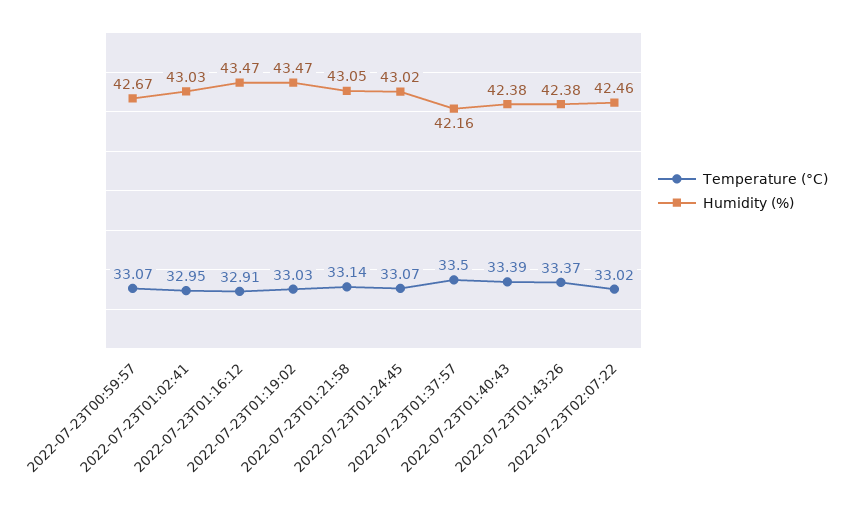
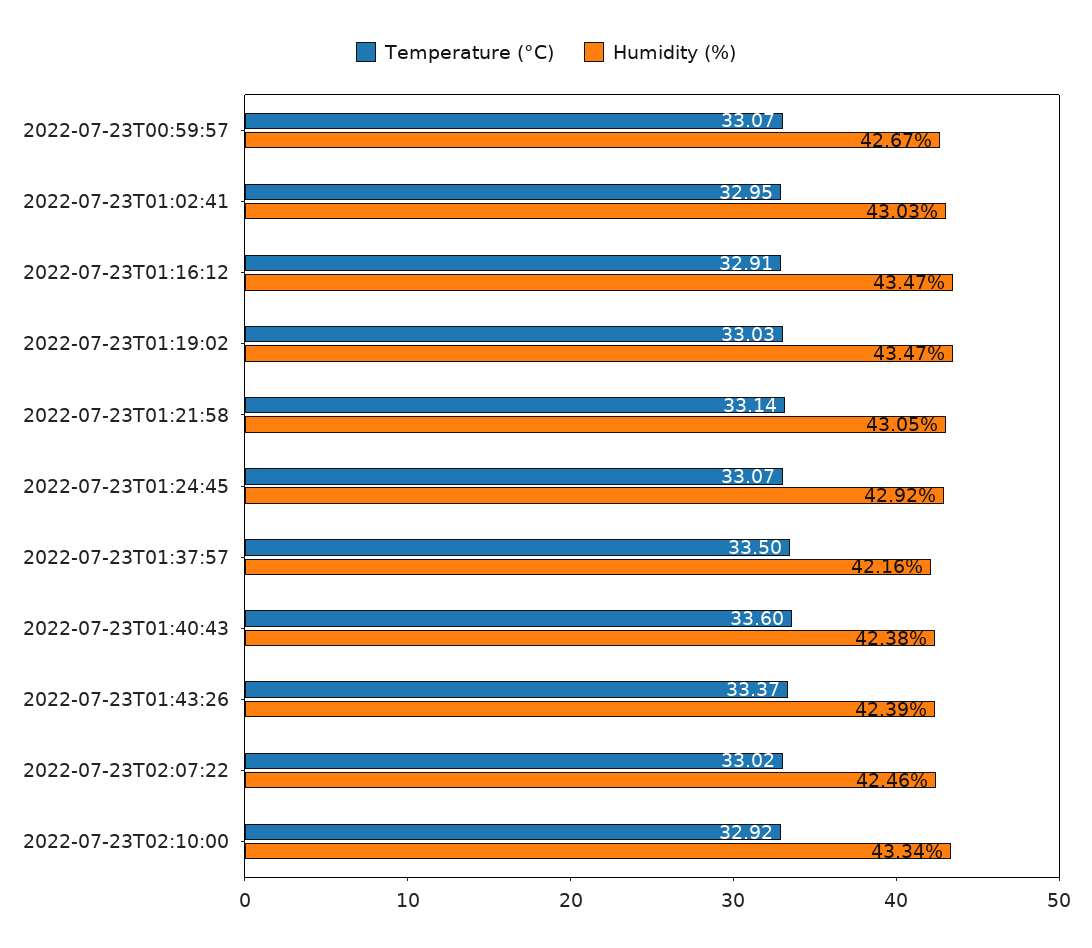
Humidity (%), 2022-07-23T01:24:45: 43.02 -> 42.92
Temperature (°C), 2022-07-23T01:40:43: 33.39 -> 33.6
Humidity (%), 2022-07-23T01:43:26: 42.38 -> 42.39
Temperature (°C), 2022-07-23T02:10:00: none -> 32.92
Humidity (%), 2022-07-23T02:10:00: none -> 43.34

